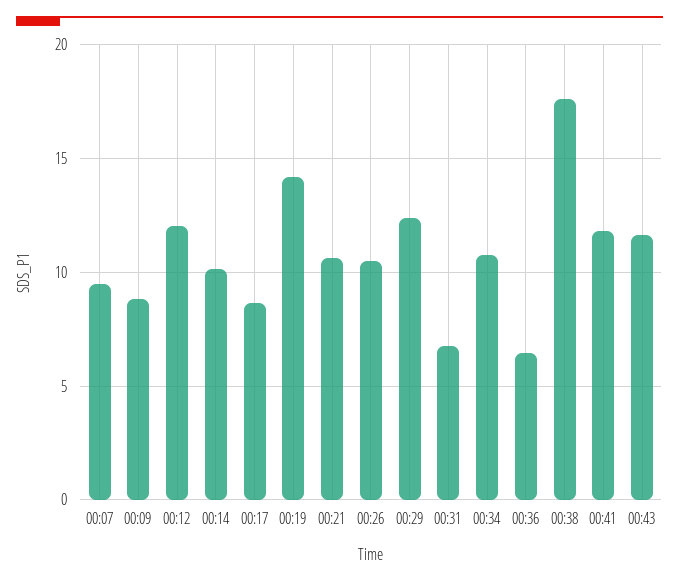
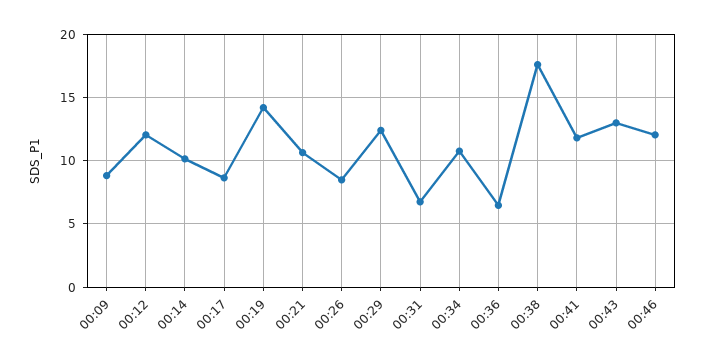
00:07: 9.5 -> none
00:26: 10.5 -> 8.5
00:43: 11.5 -> 13
00:46: none -> 12

